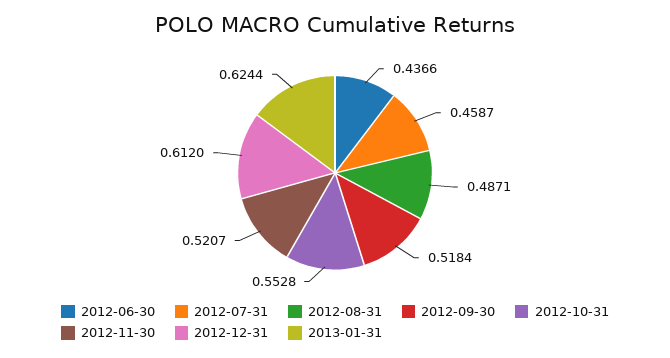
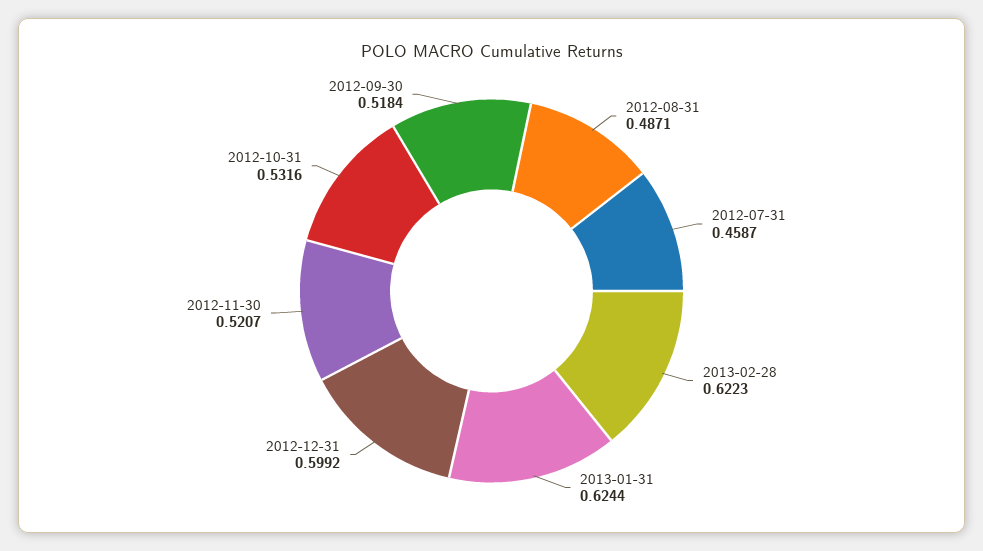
2012-06-30: 0.4366 -> none
2012-10-31: 0.5528 -> 0.5316
2012-12-31: 0.612 -> 0.5992
2013-02-28: none -> 0.6223

